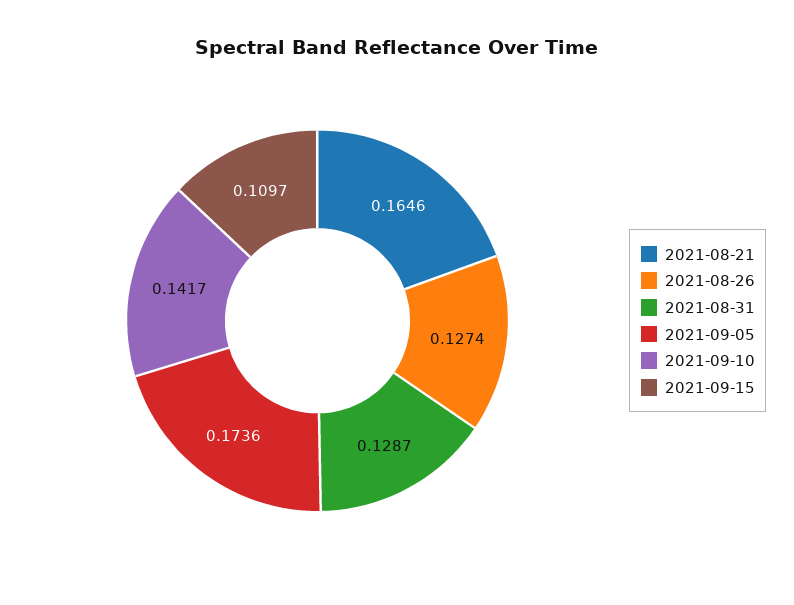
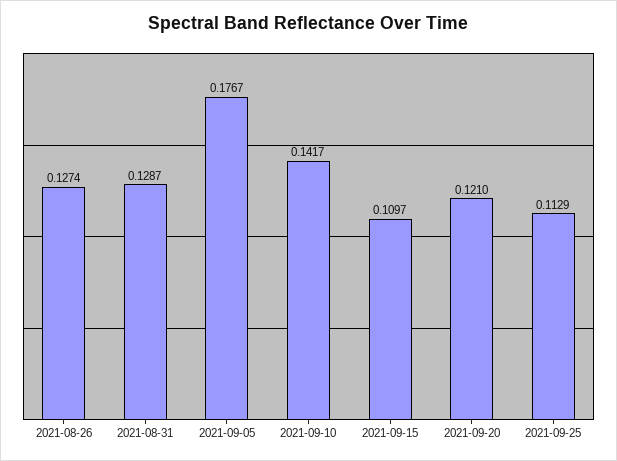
2021-08-21: 0.1646 -> none
2021-09-05: 0.1736 -> 0.1767
2021-09-20: none -> 0.121
2021-09-25: none -> 0.1129

